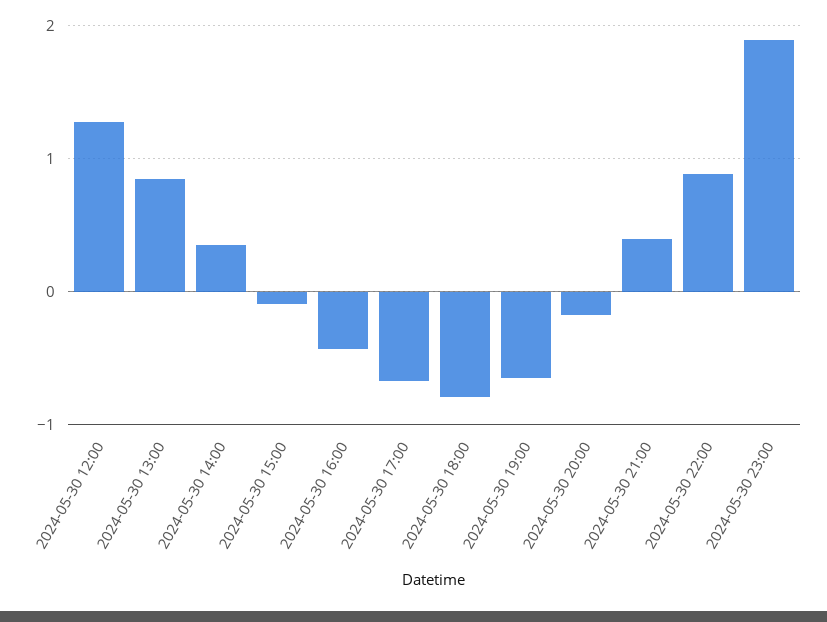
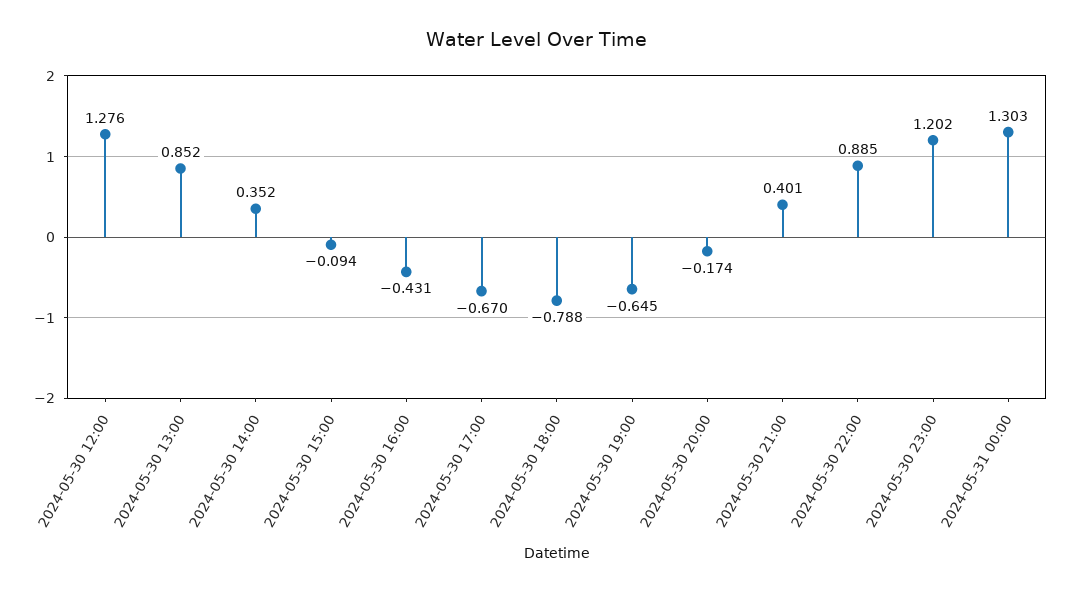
2024-05-30 23:00: 1.9 -> 1.202
2024-05-31 00:00: none -> 1.303

